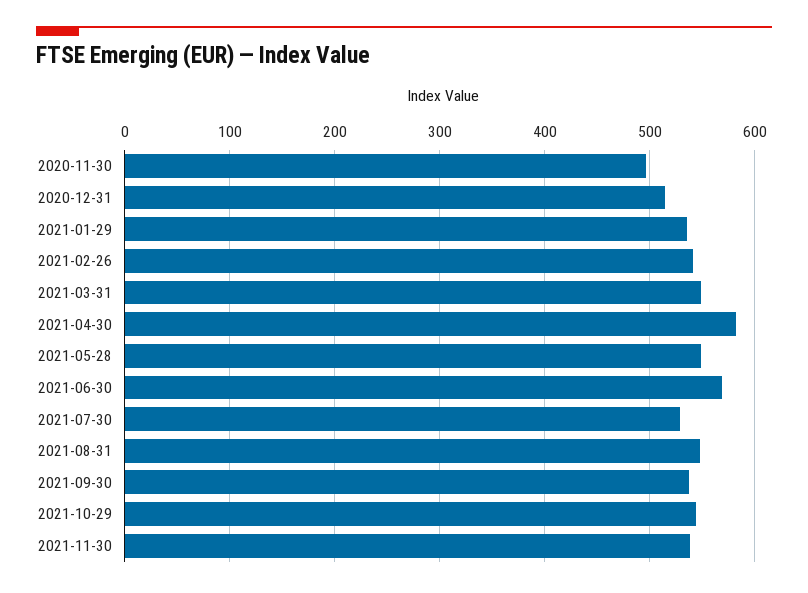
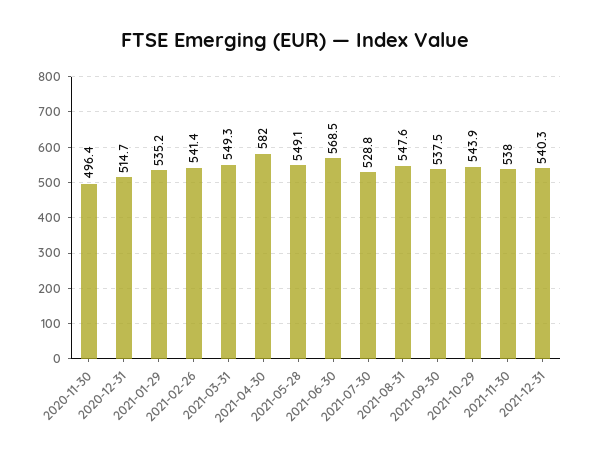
2021-12-31: none -> 540.3

